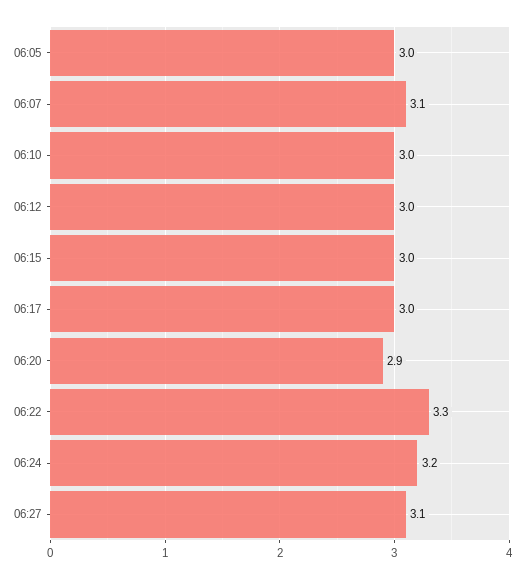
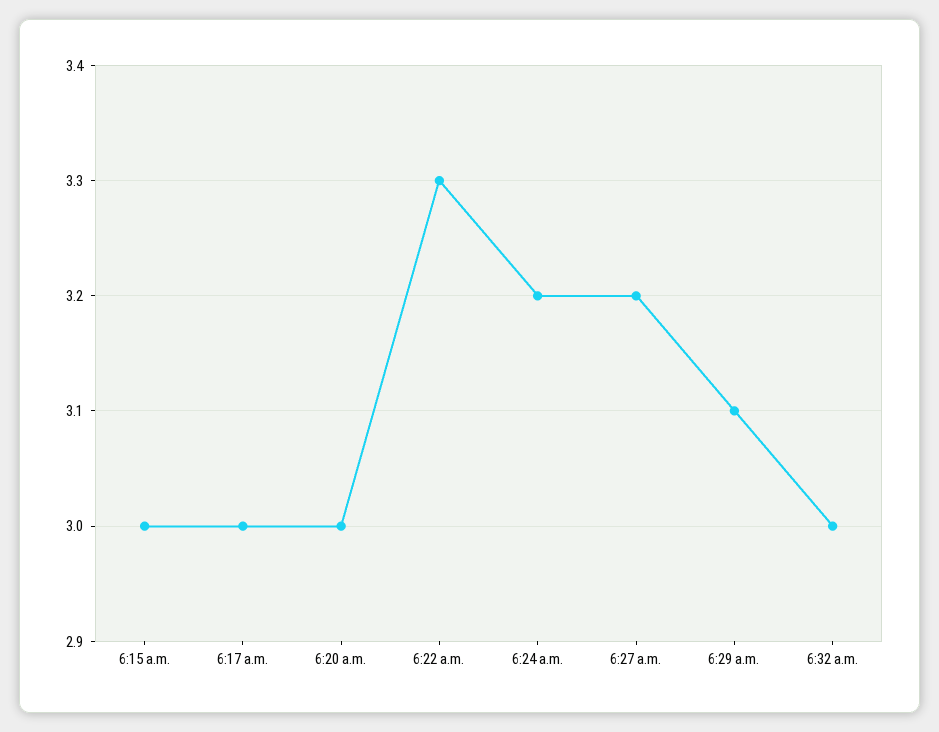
06:05: 3 -> none
06:07: 3.1 -> none
06:10: 3 -> none
06:12: 3 -> none
06:20: 2.9 -> 3
06:27: 3.1 -> 3.2
6:29 a.m.: none -> 3.1
6:32 a.m.: none -> 3

